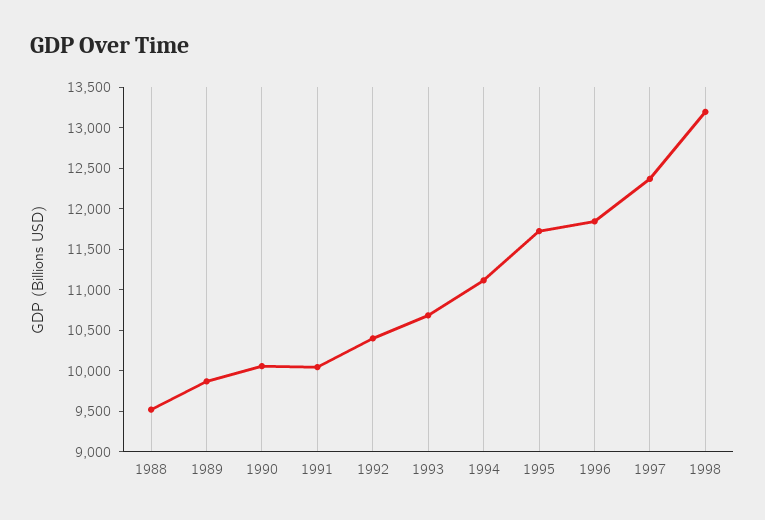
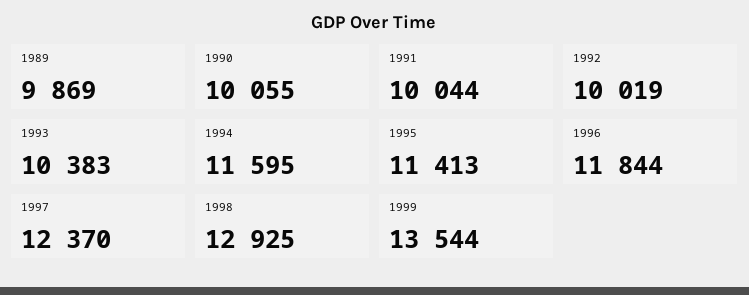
1988: 9500 -> none
1992: 10400 -> 10019
1993: 10700 -> 10383
1994: 11100 -> 11595
1995: 11700 -> 11413
1998: 13200 -> 12925
1999: none -> 13544

